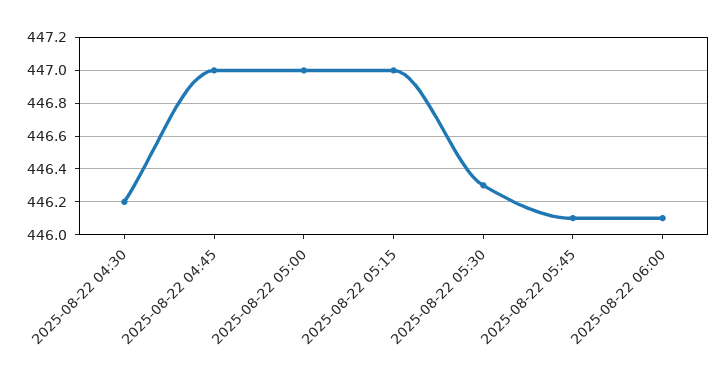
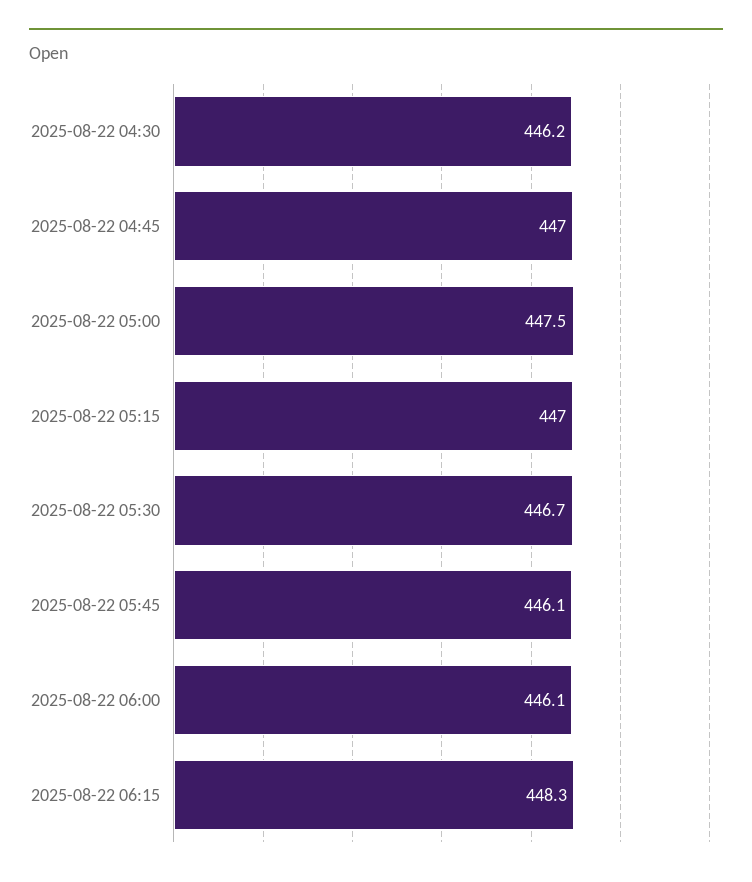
2025-08-22 05:00: 447 -> 447.5
2025-08-22 05:30: 446.3 -> 446.7
2025-08-22 06:15: none -> 448.3

